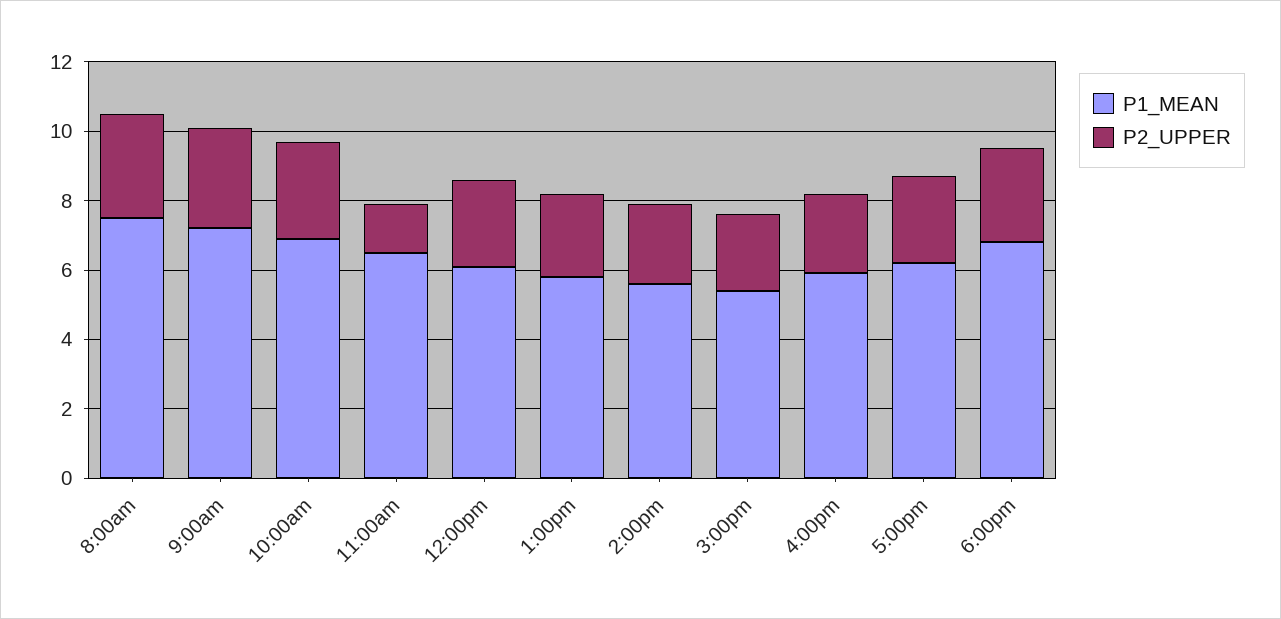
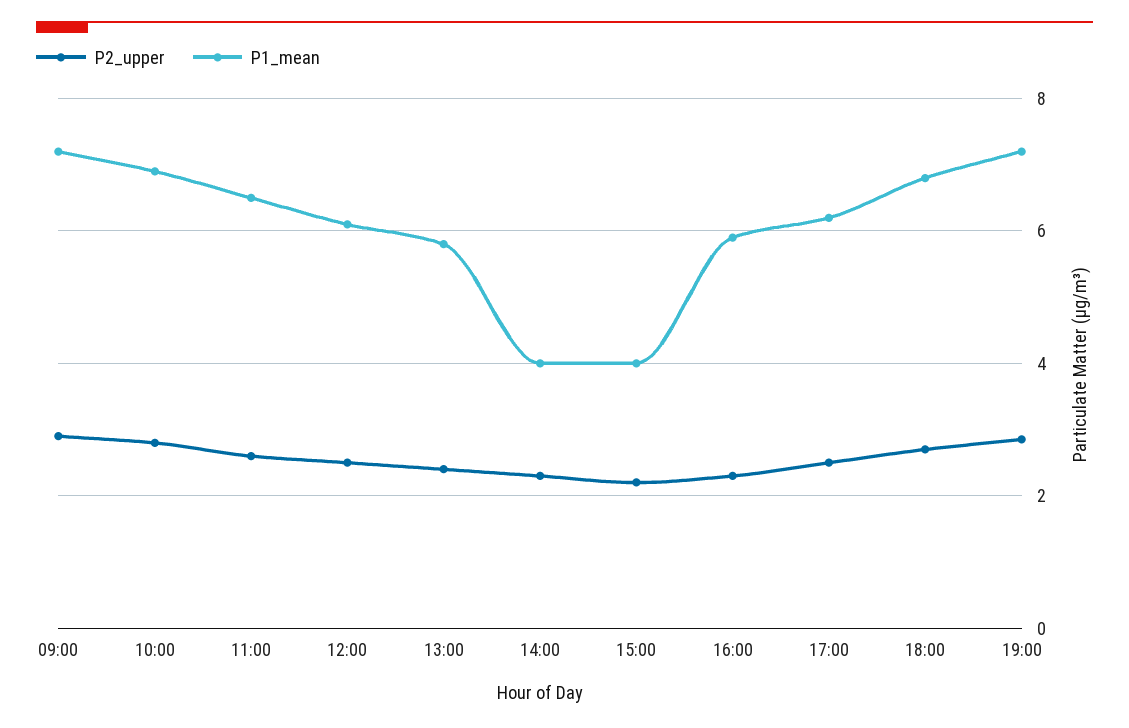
P1_MEAN, 8:00am: 7.5 -> none
P2_UPPER, 8:00am: 3 -> none
P2_UPPER, 11:00am: 1.5 -> 2.6
P1_MEAN, 2:00pm: 5.5 -> 4
P1_MEAN, 3:00pm: 5.5 -> 4
P2_UPPER, 19:00: none -> 2.8
P1_MEAN, 19:00: none -> 7.2

